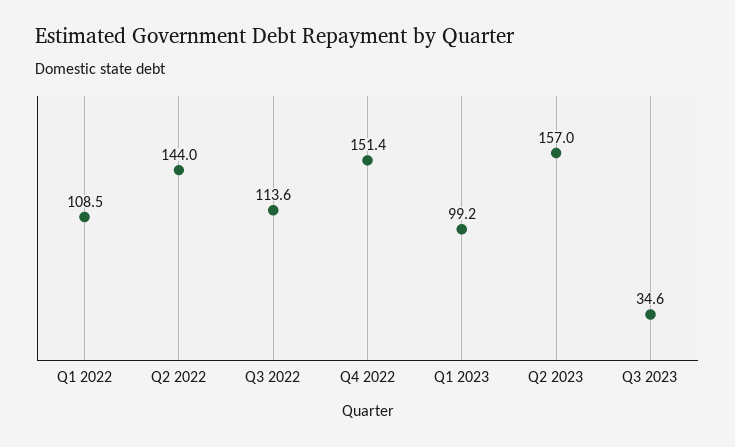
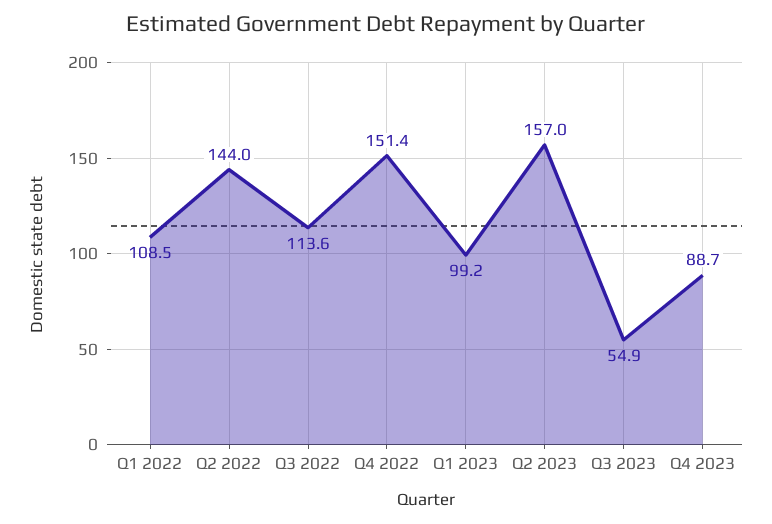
Q3 2023: 34.6 -> 54.9
Q4 2023: none -> 88.7

